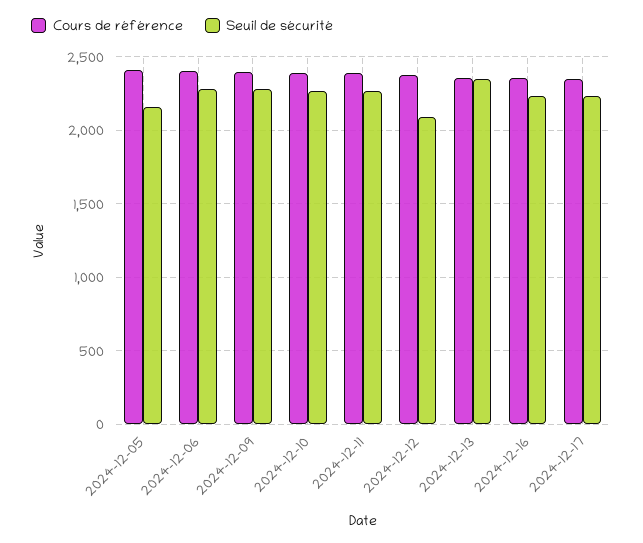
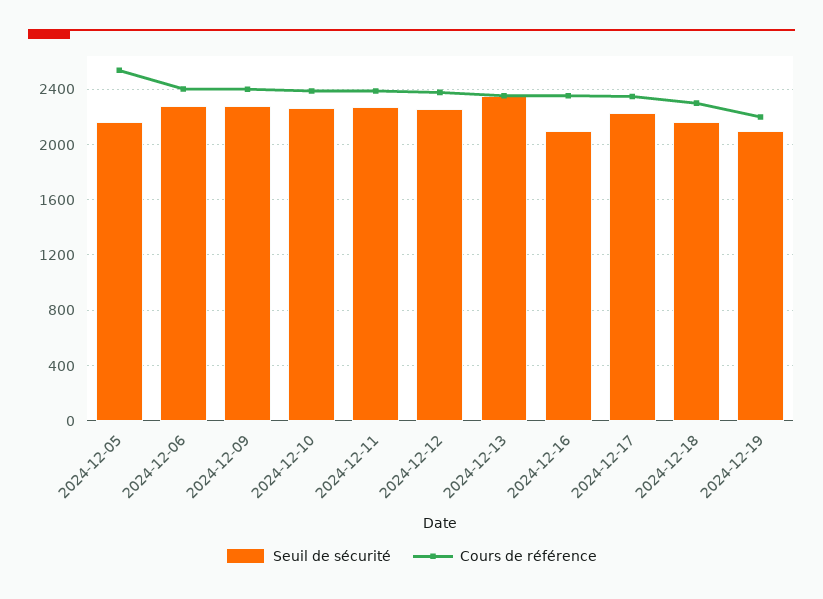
Cours de référence, 2024-12-05: 2400 -> 2550
Seuil de sécurité, 2024-12-12: 2100 -> 2250
Seuil de sécurité, 2024-12-16: 2250 -> 2100
Seuil de sécurité, 2024-12-18: none -> 2150
Cours de référence, 2024-12-18: none -> 2300
Seuil de sécurité, 2024-12-19: none -> 2100
Cours de référence, 2024-12-19: none -> 2200

